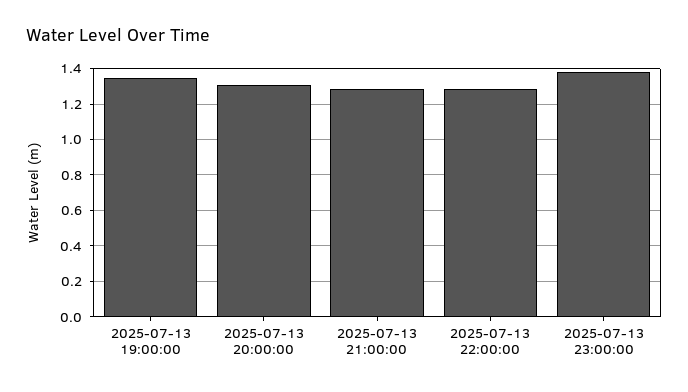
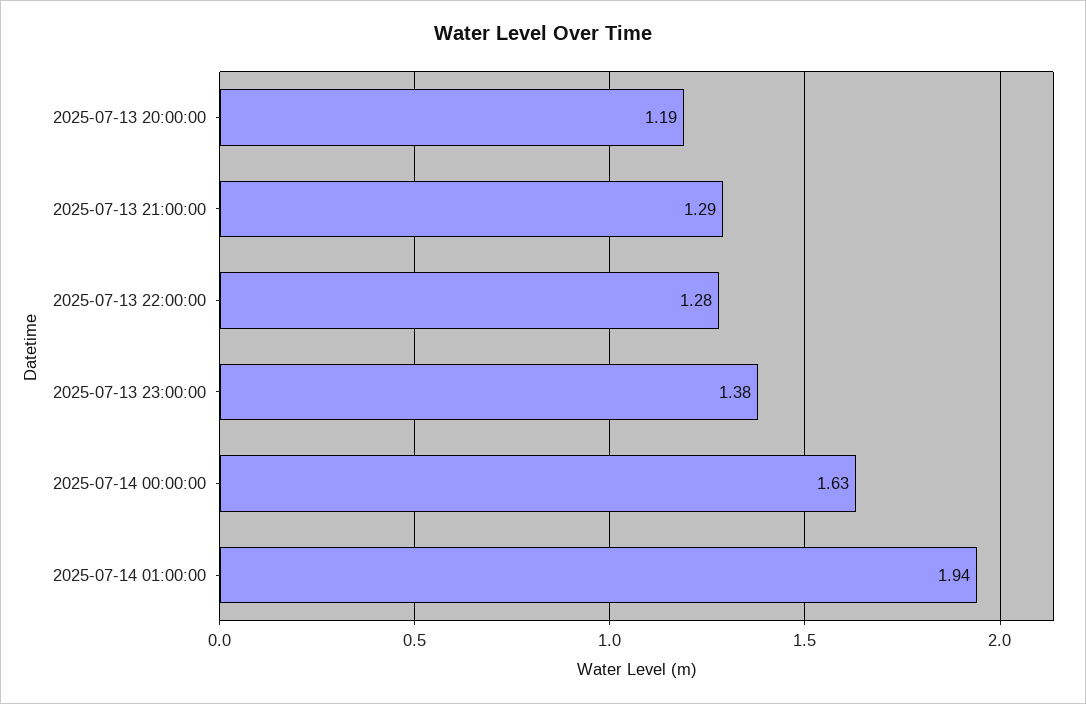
2025-07-13 19:00:00: 1.35 -> none
2025-07-13 20:00:00: 1.3 -> 1.19
2025-07-14 00:00:00: none -> 1.63
2025-07-14 01:00:00: none -> 1.94

